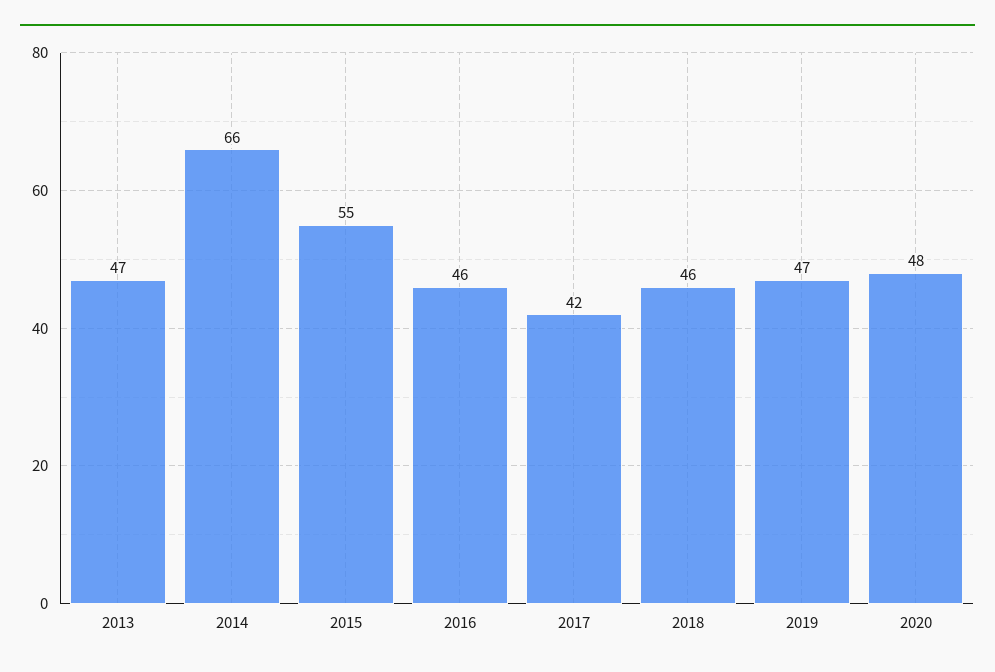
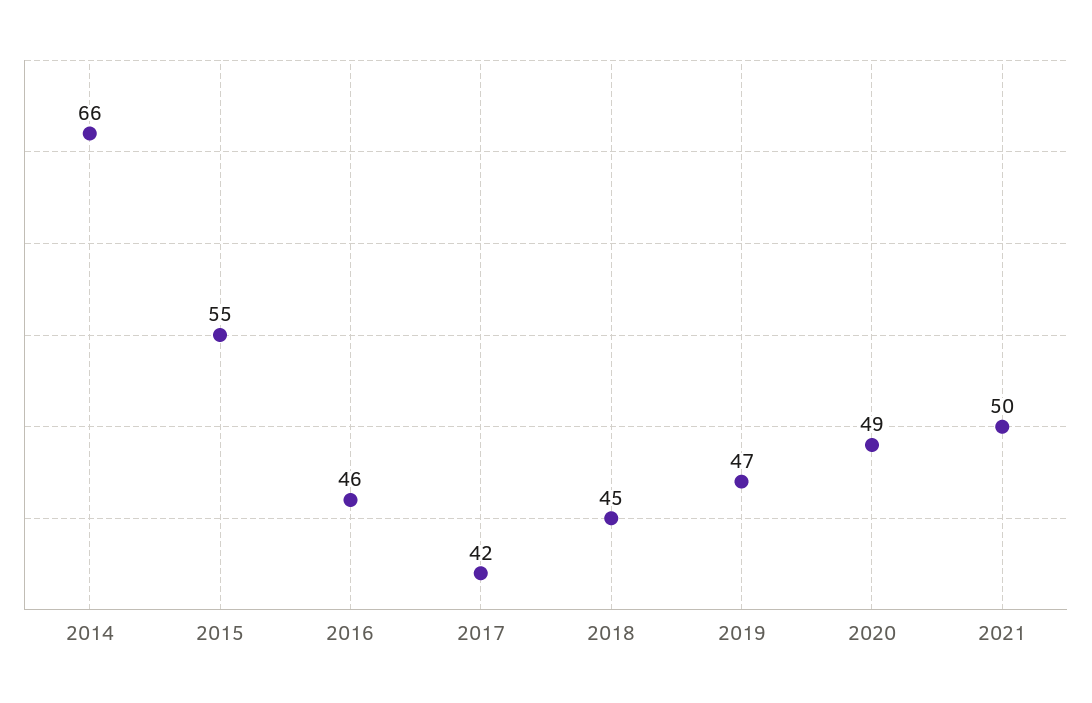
2013: 47 -> none
2018: 46 -> 45
2020: 48 -> 49
2021: none -> 50

